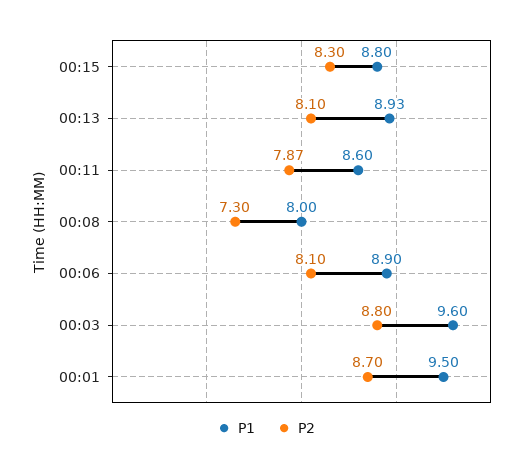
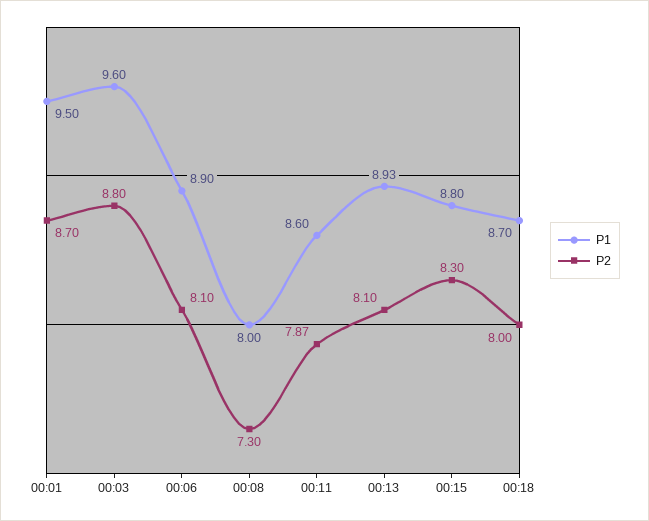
P1, 00:18: none -> 8.7
P2, 00:18: none -> 8

